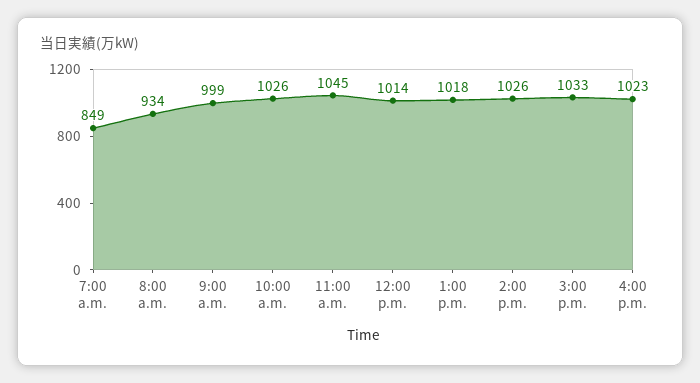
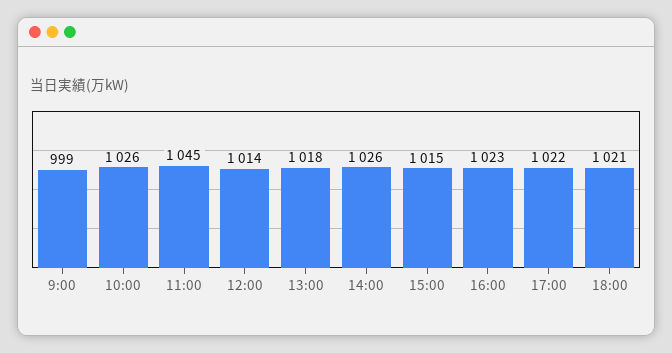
7:00 a.m.: 849 -> none
8:00 a.m.: 934 -> none
3:00 p.m.: 1033 -> 1015
17:00: none -> 1022
18:00: none -> 1021

